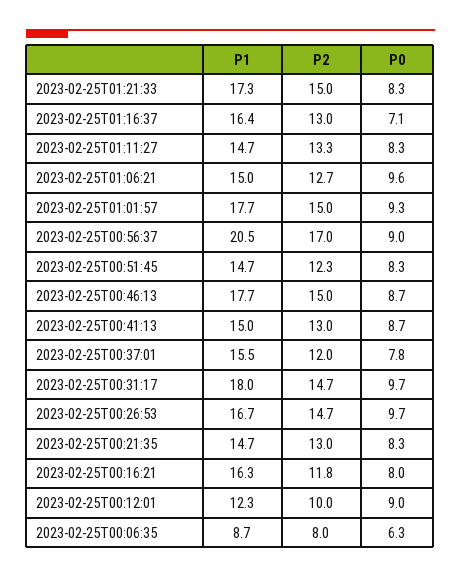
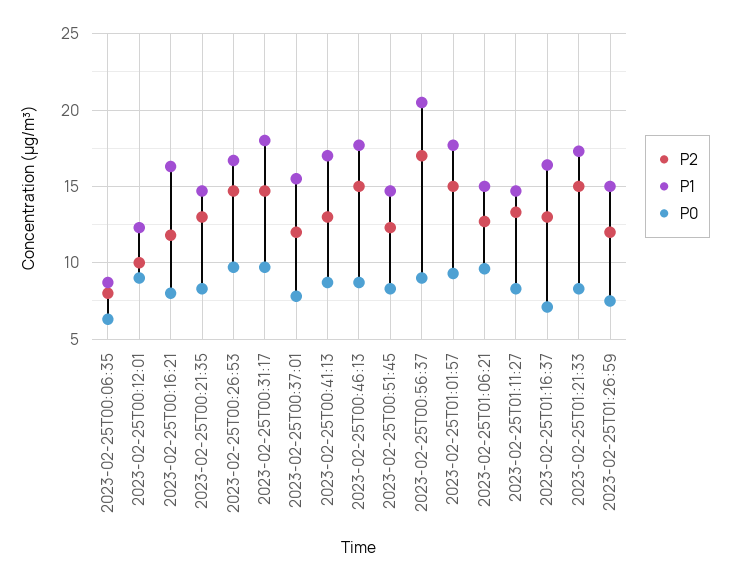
P1, 2023-02-25T00:41:13: 15 -> 17
P2, 2023-02-25T01:26:59: none -> 12
P1, 2023-02-25T01:26:59: none -> 15
P0, 2023-02-25T01:26:59: none -> 7.5

